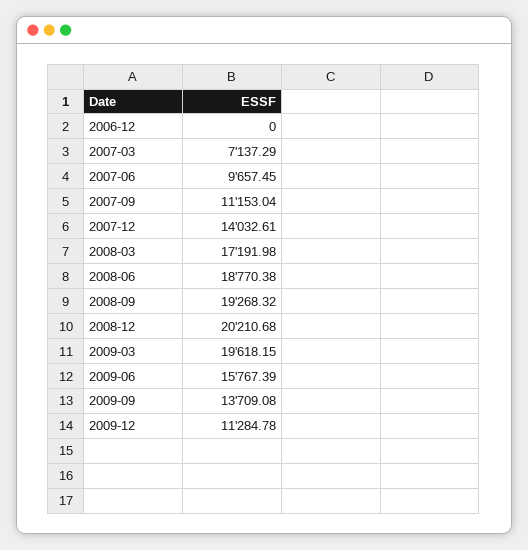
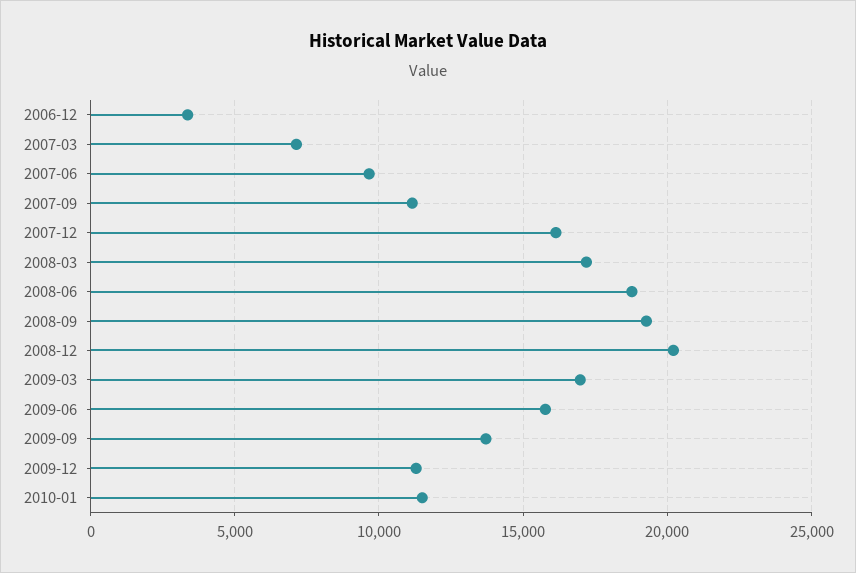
2006-12: 0 -> 3500
2007-12: 14032.61 -> 16000
2009-03: 19618.15 -> 17000
2010-01: none -> 11500

